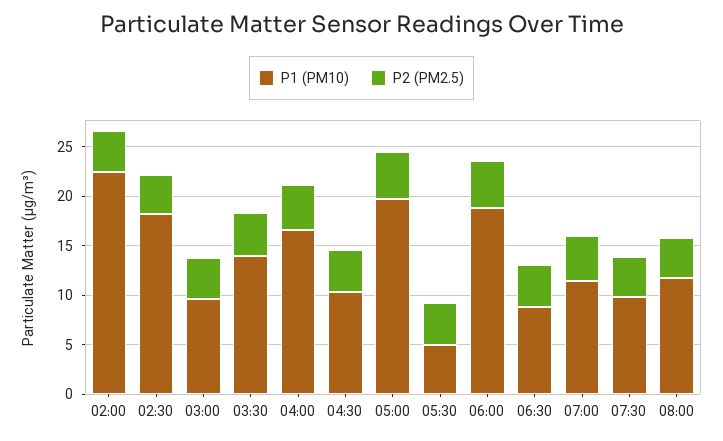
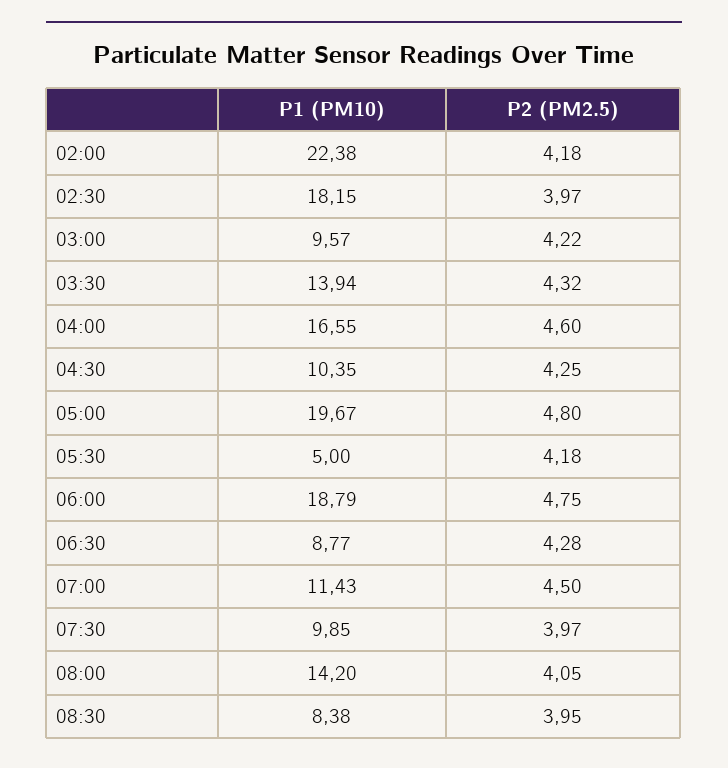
P1 (PM10), 08:00: 12 -> 14.2
P1 (PM10), 08:30: none -> 8.38
P2 (PM2.5), 08:30: none -> 3.95

